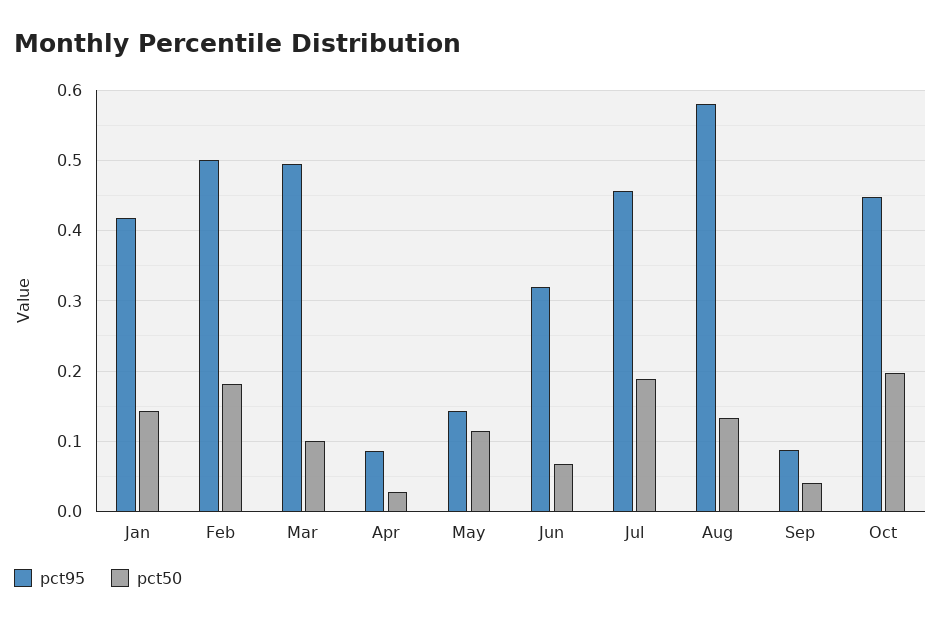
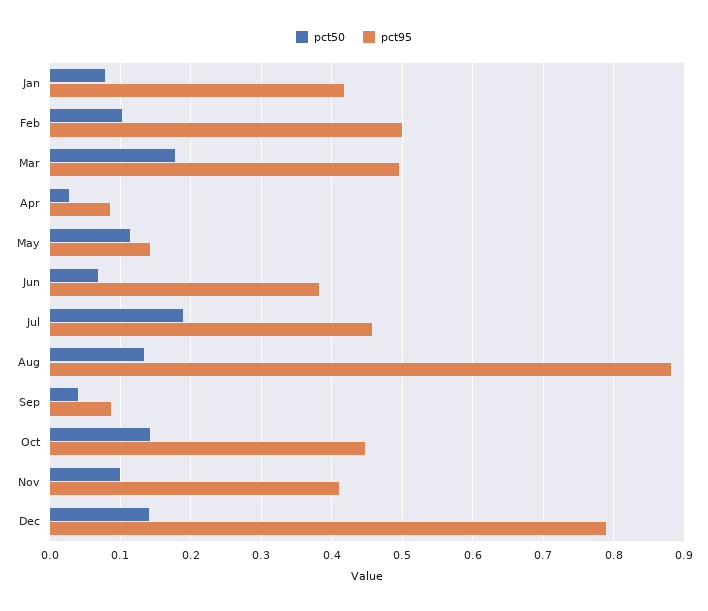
pct50, Jan: 0.14 -> 0.08
pct50, Feb: 0.18 -> 0.1
pct50, Mar: 0.1 -> 0.18
pct95, Jun: 0.32 -> 0.38
pct95, Aug: 0.58 -> 0.88
pct50, Oct: 0.2 -> 0.14
pct50, Nov: none -> 0.1
pct95, Nov: none -> 0.41
pct50, Dec: none -> 0.14
pct95, Dec: none -> 0.79

